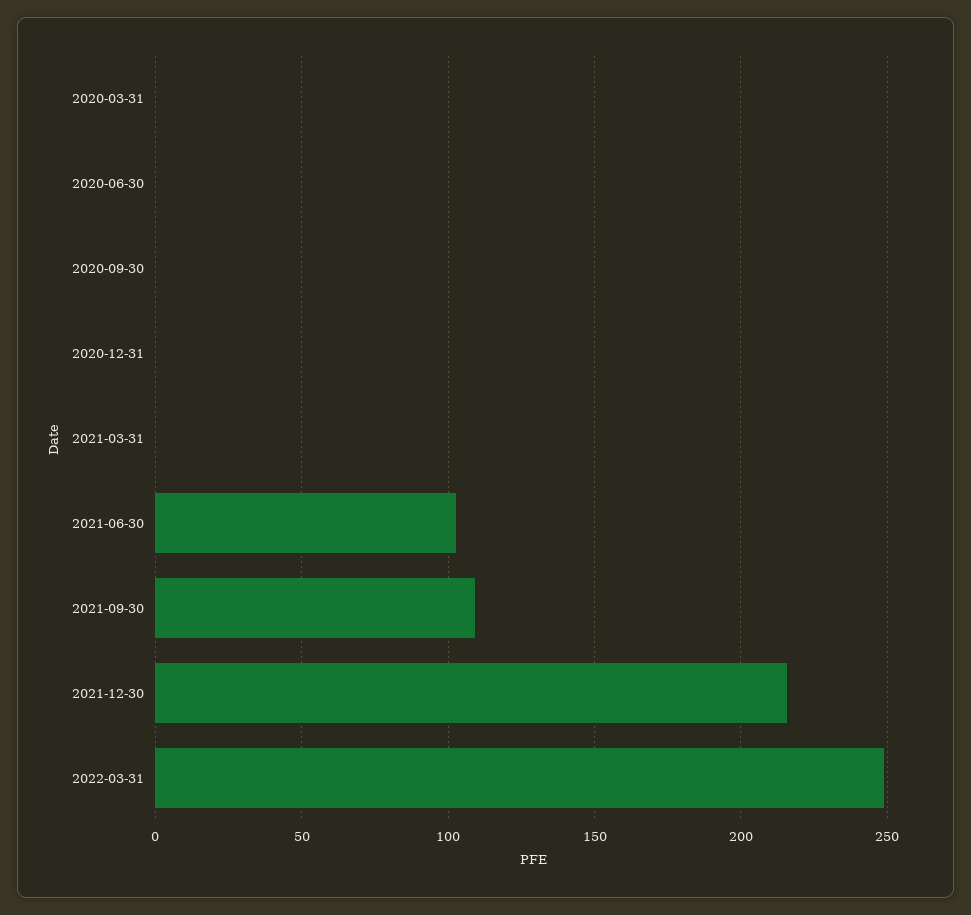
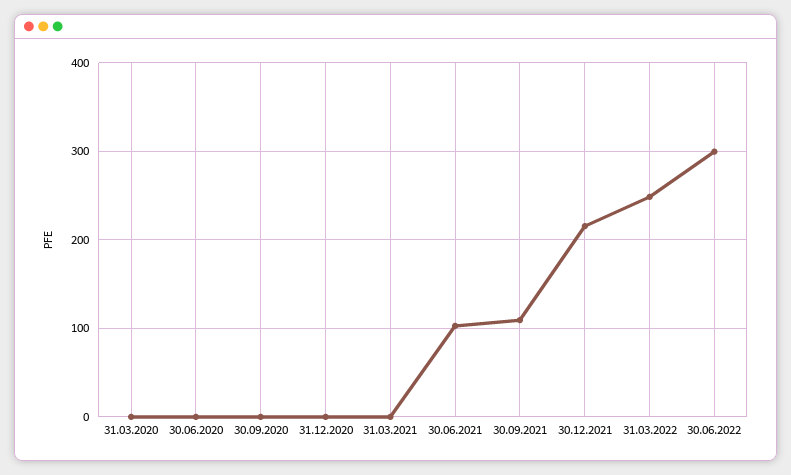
30.06.2022: none -> 300

